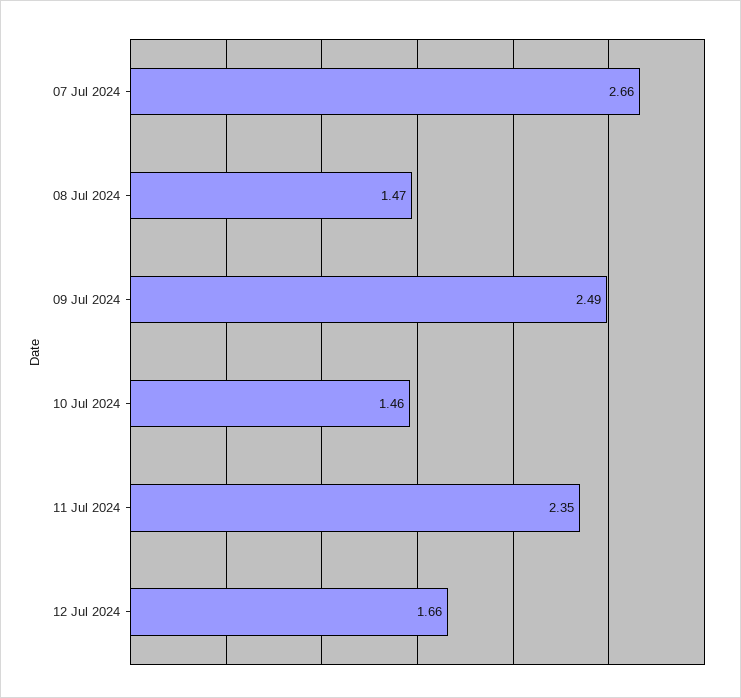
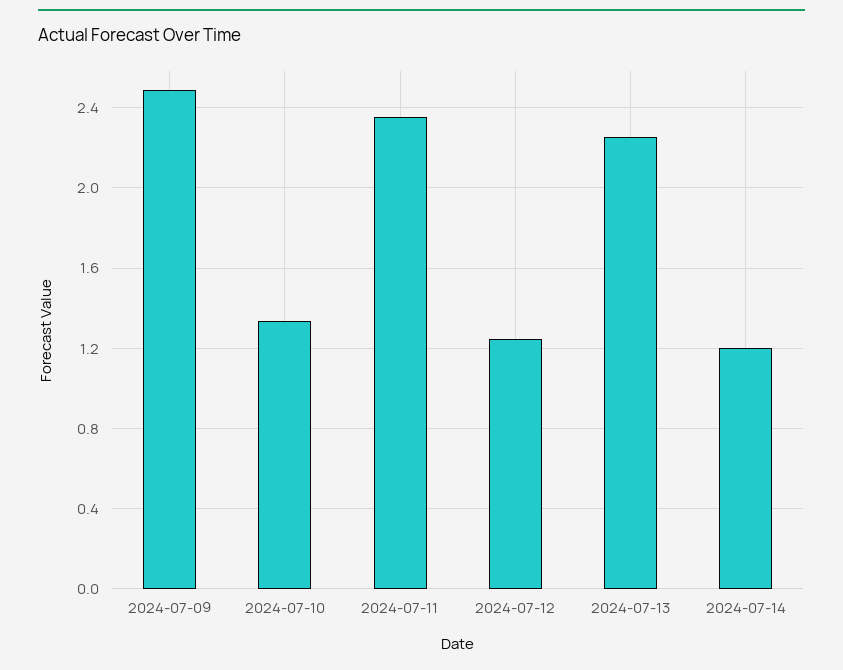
07 Jul 2024: 2.66 -> none
08 Jul 2024: 1.47 -> none
10 Jul 2024: 1.46 -> 1.35
12 Jul 2024: 1.66 -> 1.25
2024-07-13: none -> 2.25
2024-07-14: none -> 1.2

